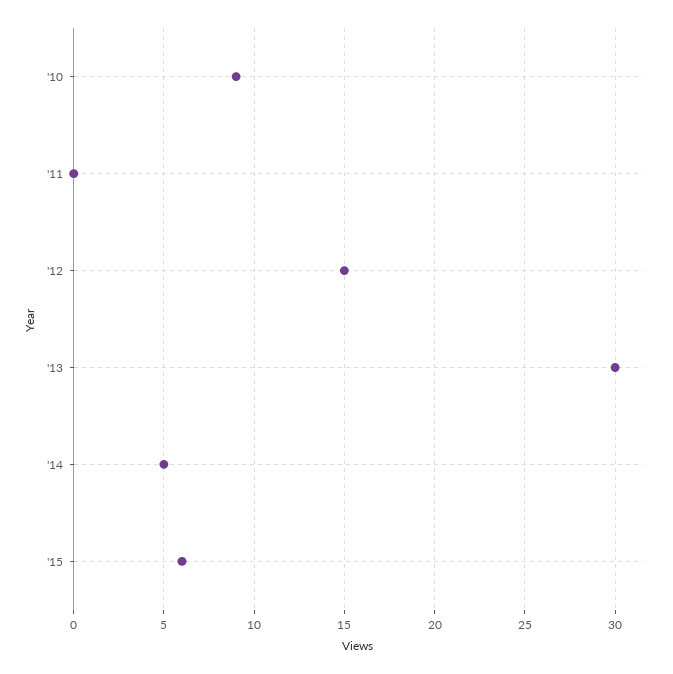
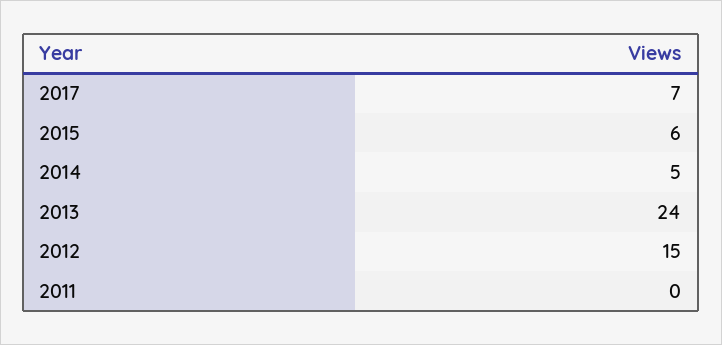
'10: 9 -> none
'13: 30 -> 24
2017: none -> 7

